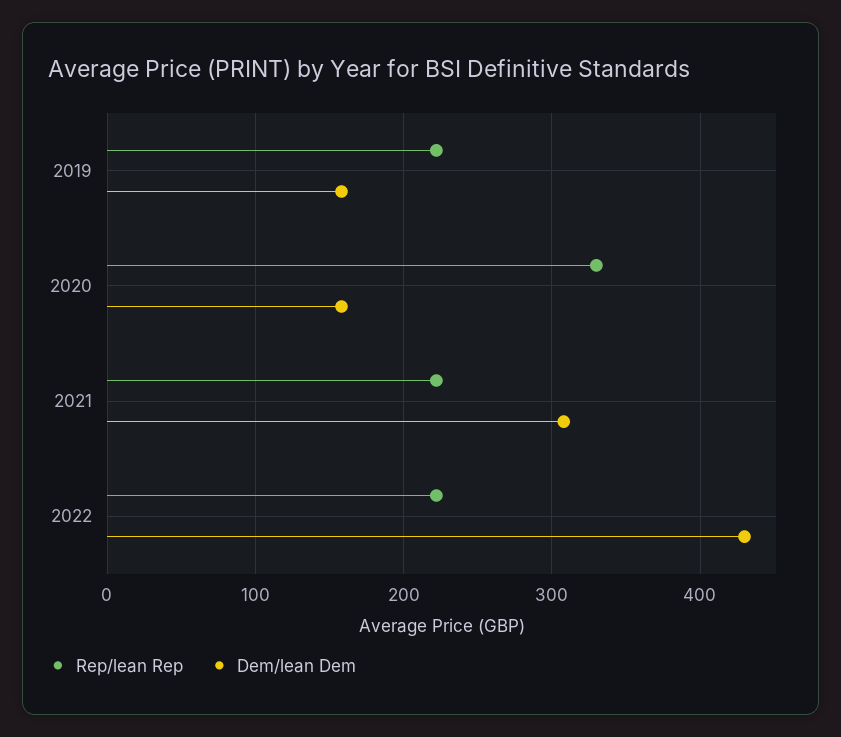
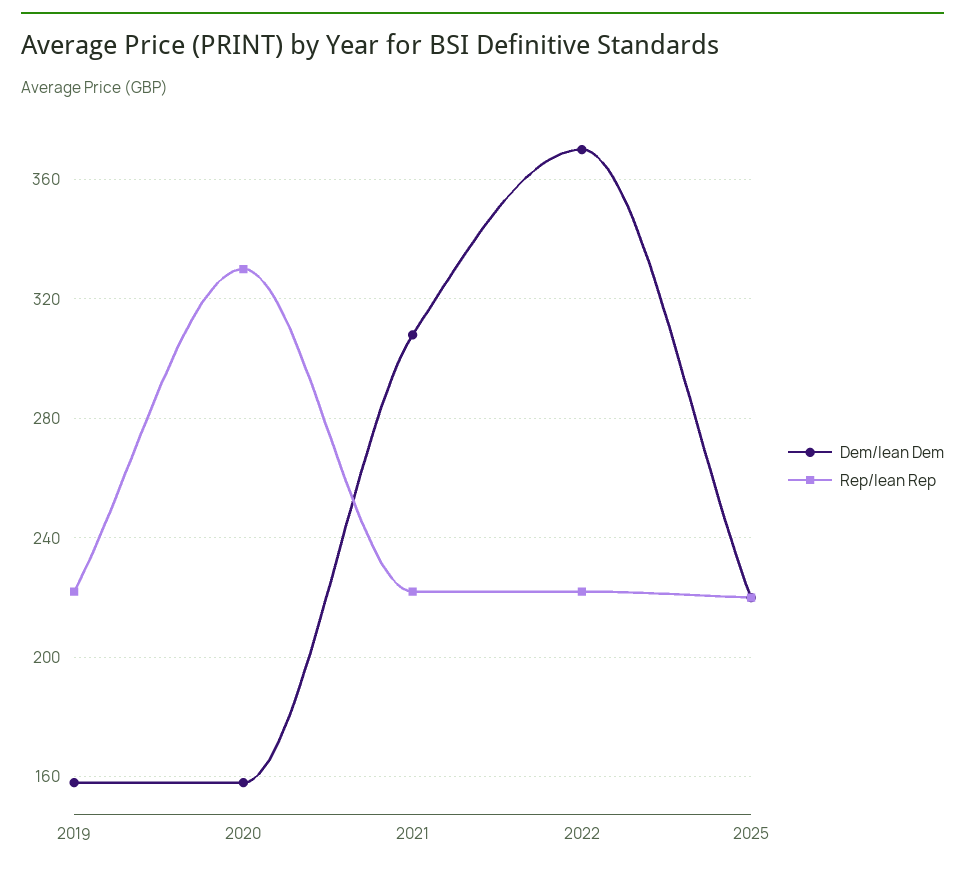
Dem/lean Dem, 2022: 430 -> 370
Dem/lean Dem, 2025: none -> 220
Rep/lean Rep, 2025: none -> 220

